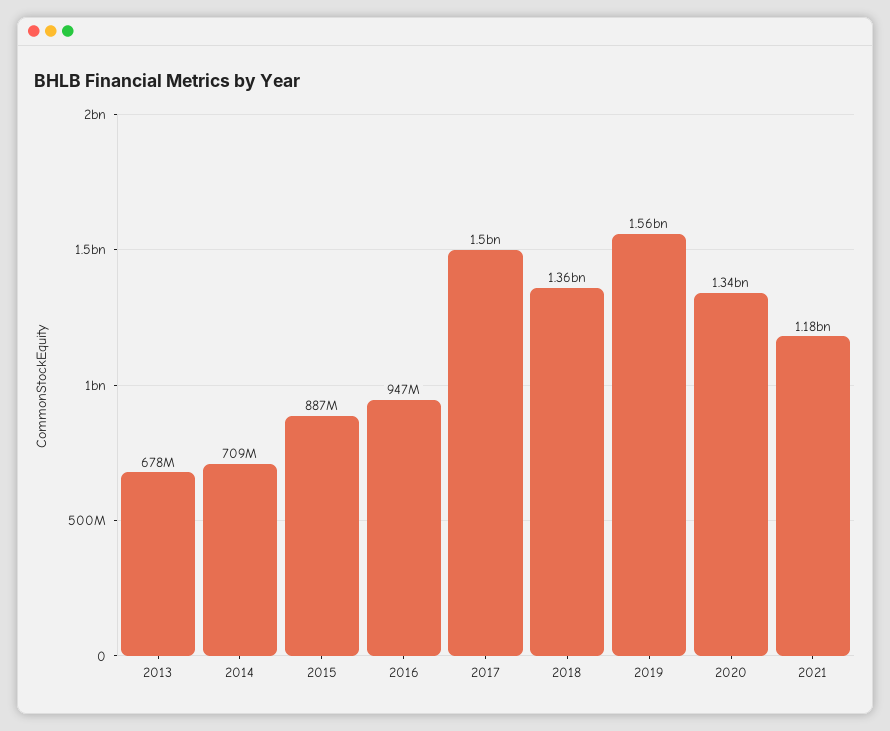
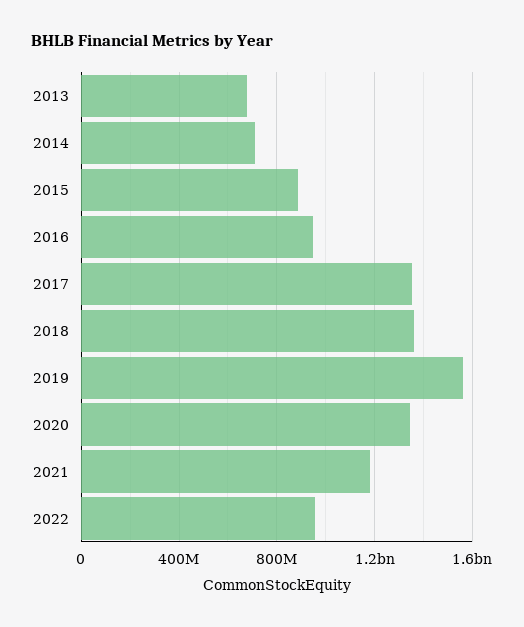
2017: 1500000000 -> 1350000000
2022: none -> 950000000

